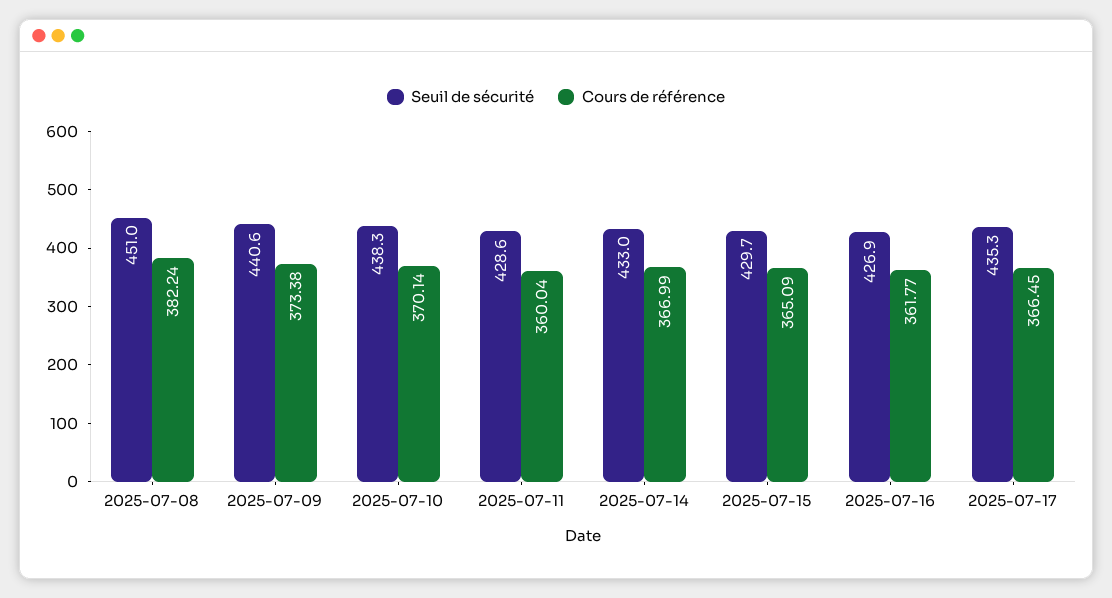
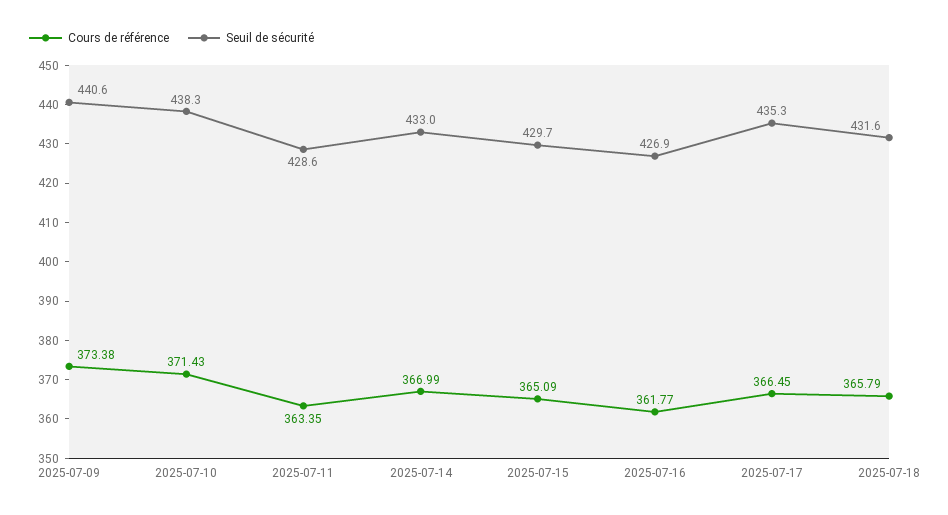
Seuil de sécurité, 2025-07-08: 451 -> none
Cours de référence, 2025-07-08: 382.24 -> none
Cours de référence, 2025-07-10: 370.14 -> 371.43
Cours de référence, 2025-07-11: 360.04 -> 363.35
Cours de référence, 2025-07-18: none -> 365.79
Seuil de sécurité, 2025-07-18: none -> 431.6

